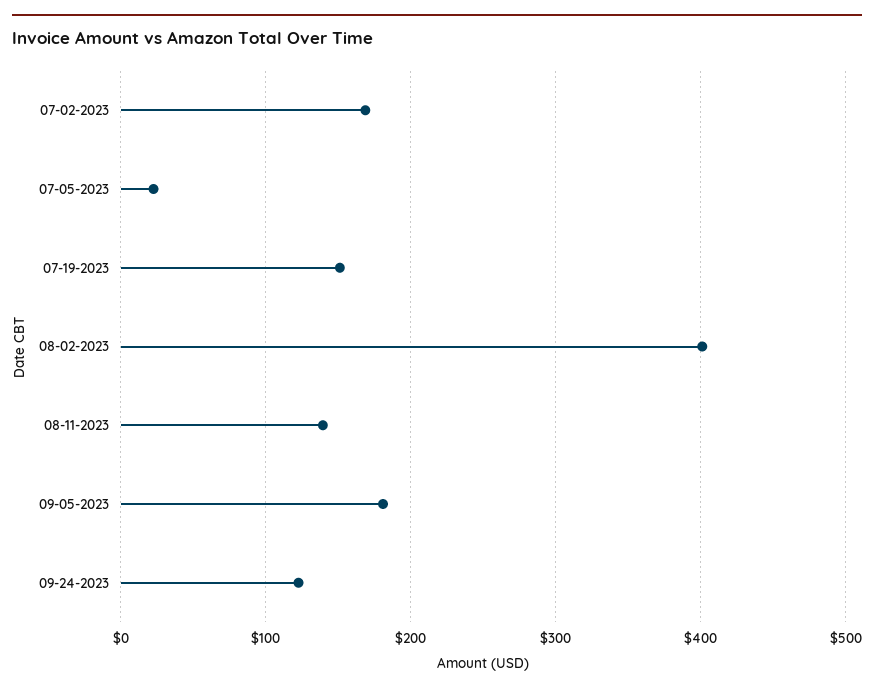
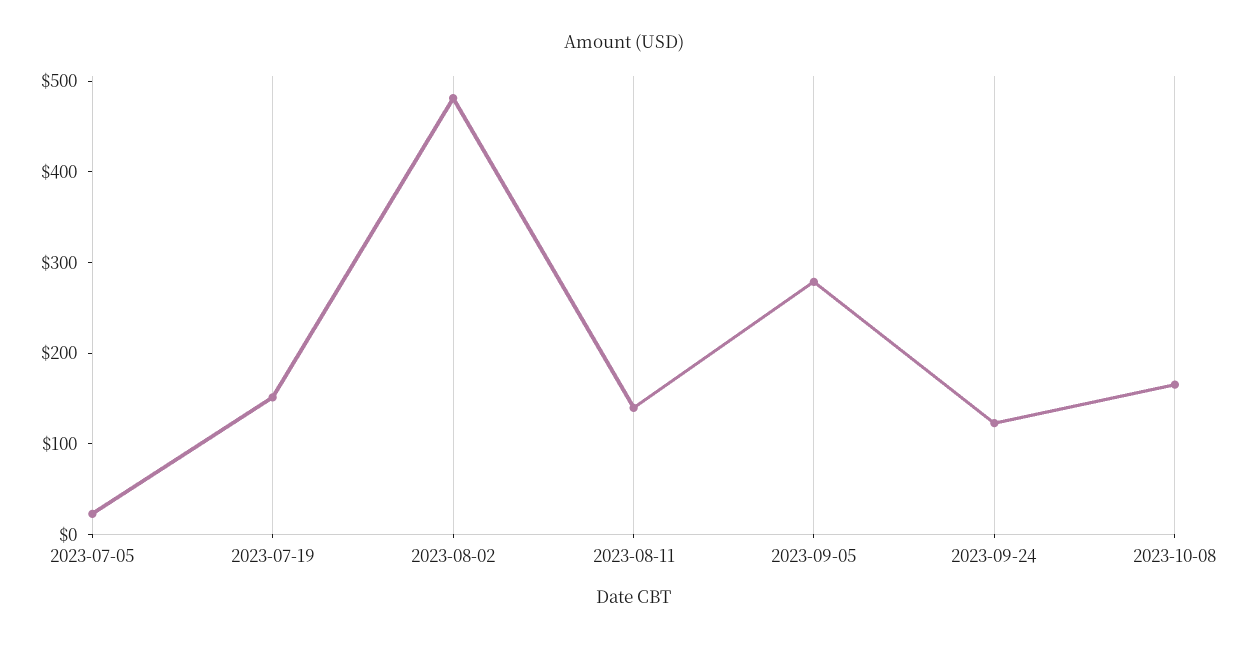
07-02-2023: 170 -> none
08-02-2023: 400 -> 480
09-05-2023: 180 -> 280
2023-10-08: none -> 160

